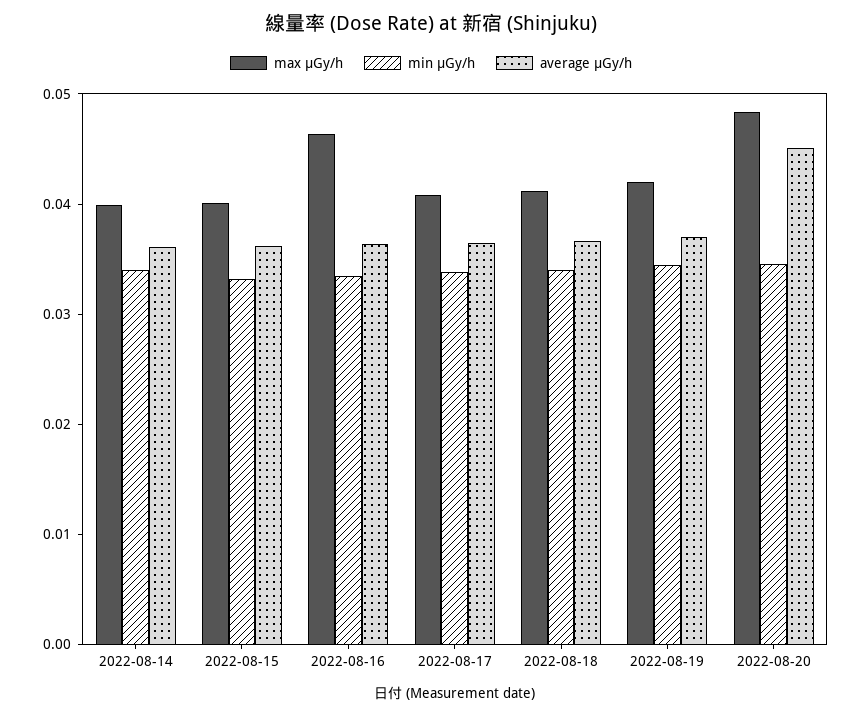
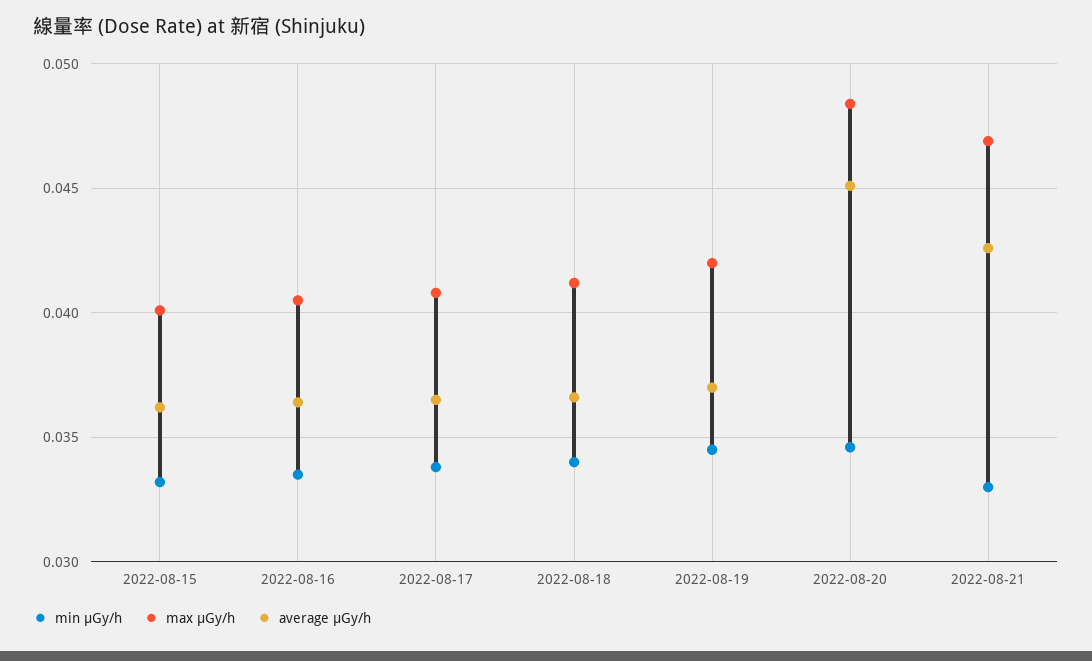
max μGy/h, 2022-08-14: 0.04 -> none
min μGy/h, 2022-08-14: 0.034 -> none
average μGy/h, 2022-08-14: 0.036 -> none
max μGy/h, 2022-08-16: 0.046 -> 0.0405
min μGy/h, 2022-08-21: none -> 0.033
max μGy/h, 2022-08-21: none -> 0.047
average μGy/h, 2022-08-21: none -> 0.0425

